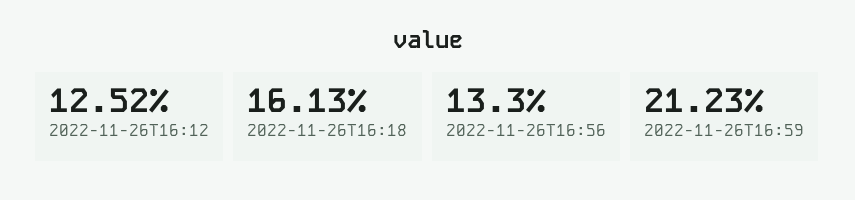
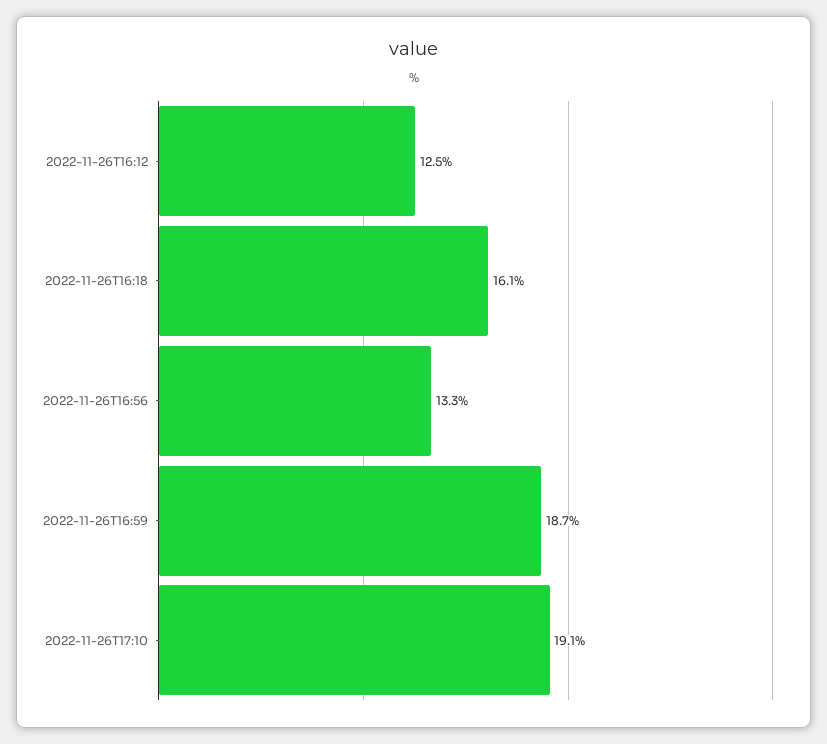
2022-11-26T16:59: 21.23 -> 18.7
2022-11-26T17:10: none -> 19.1

